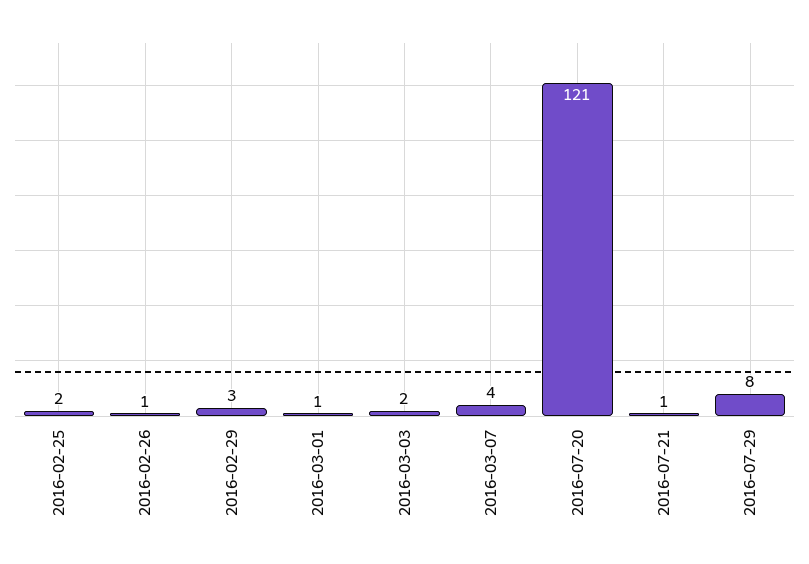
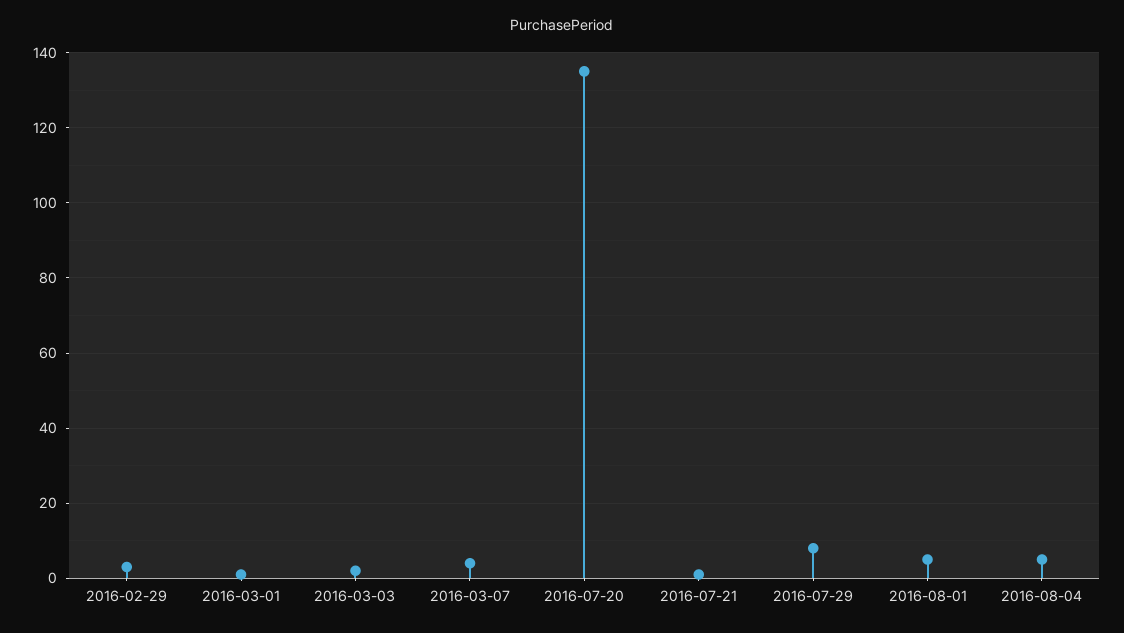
2016-02-25: 2 -> none
2016-02-26: 1 -> none
2016-07-20: 121 -> 135
2016-08-01: none -> 5
2016-08-04: none -> 5

